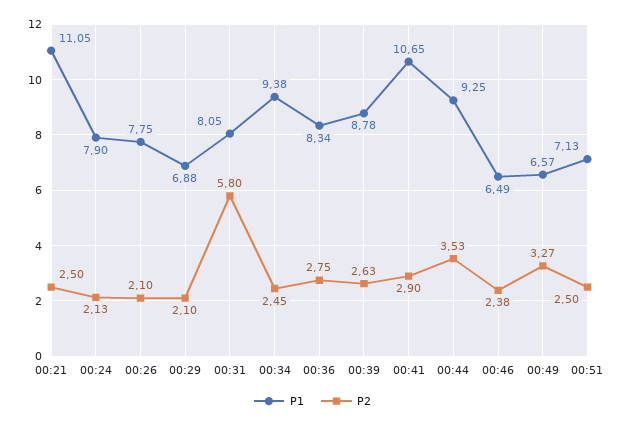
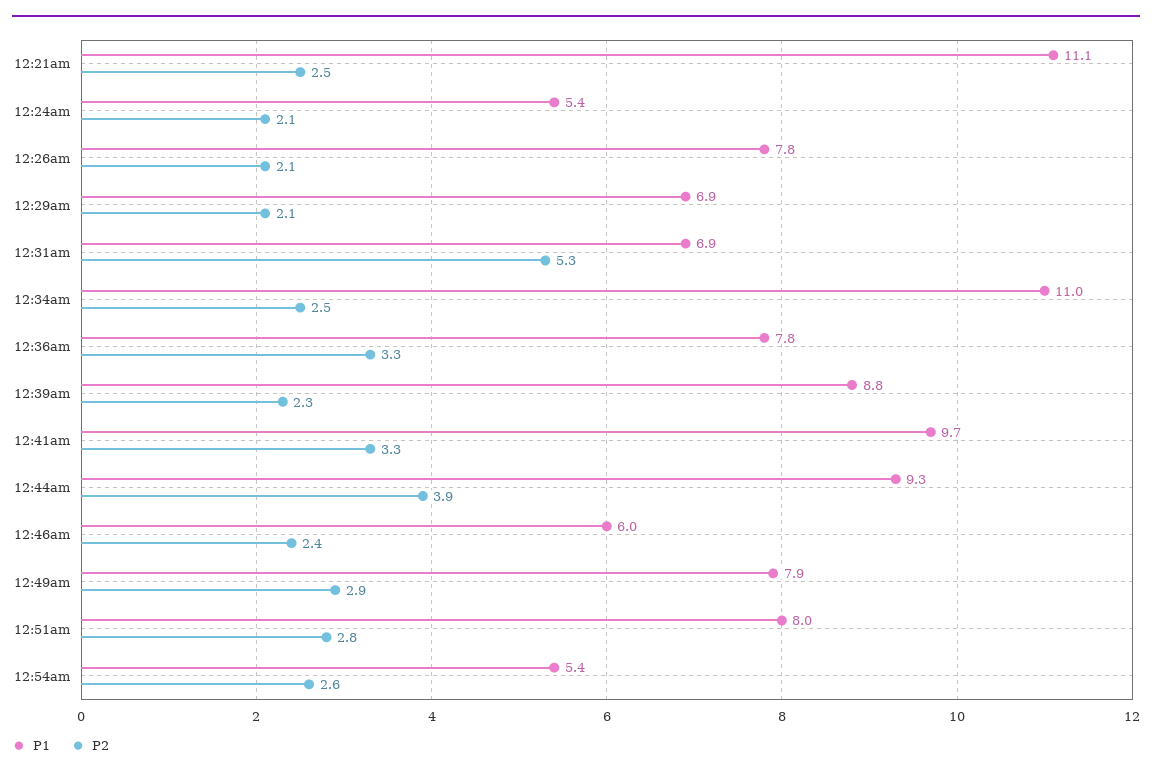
P1, 00:24: 7.9 -> 5.4
P1, 00:31: 8.05 -> 6.9
P2, 00:31: 5.8 -> 5.3
P1, 00:34: 9.38 -> 11
P1, 00:36: 8.34 -> 7.8
P2, 00:36: 2.75 -> 3.3
P2, 00:39: 2.63 -> 2.3
P1, 00:41: 10.65 -> 9.7
P2, 00:41: 2.9 -> 3.3
P2, 00:44: 3.53 -> 3.9
P1, 00:46: 6.49 -> 6
P1, 00:49: 6.57 -> 7.9
P2, 00:49: 3.27 -> 2.9
P1, 00:51: 7.13 -> 8
P2, 00:51: 2.5 -> 2.8
P1, 12:54am: none -> 5.4
P2, 12:54am: none -> 2.6

